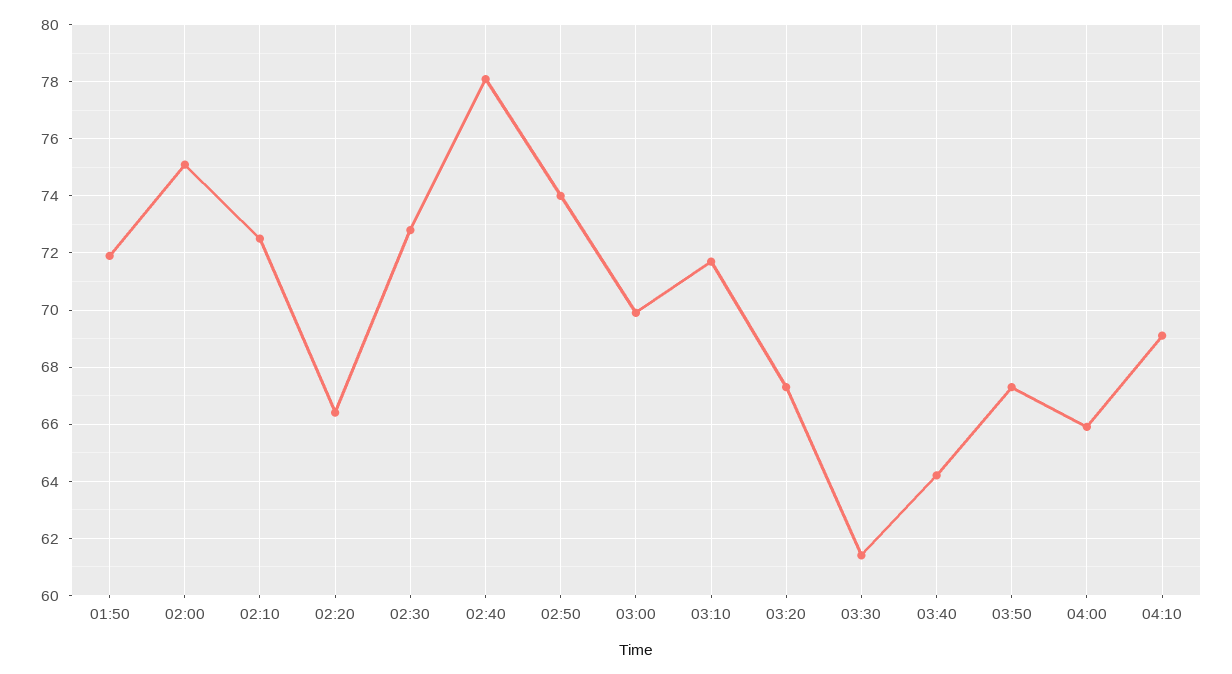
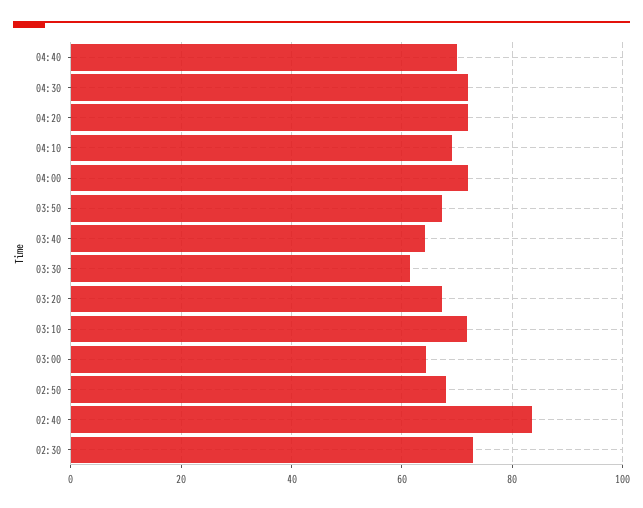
01:50: 72 -> none
02:00: 75 -> none
02:10: 72.5 -> none
02:20: 66.5 -> none
02:40: 78 -> 84
02:50: 74 -> 68
03:00: 70 -> 64
04:00: 66 -> 72
04:40: none -> 70
04:30: none -> 72
04:20: none -> 72

